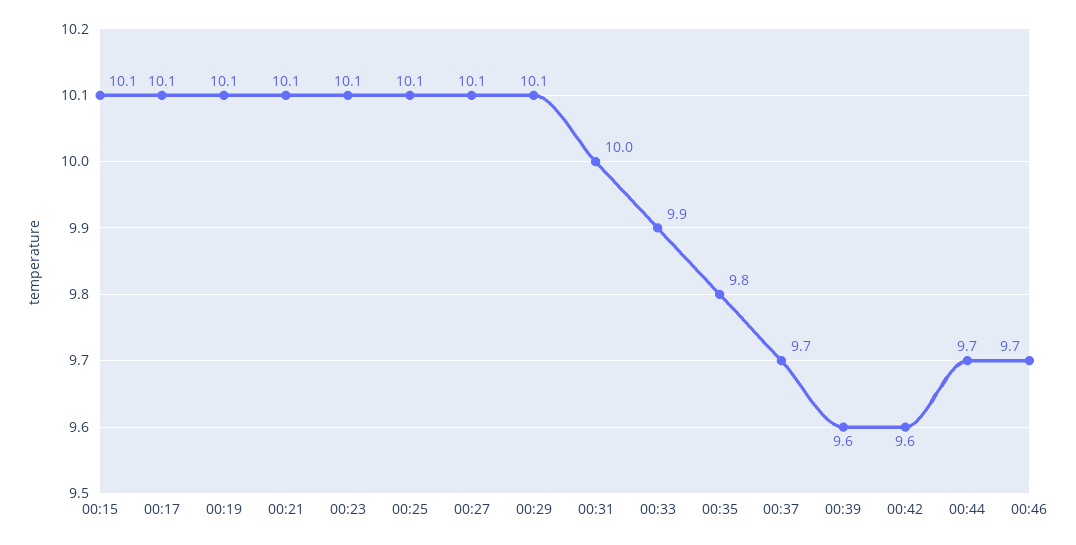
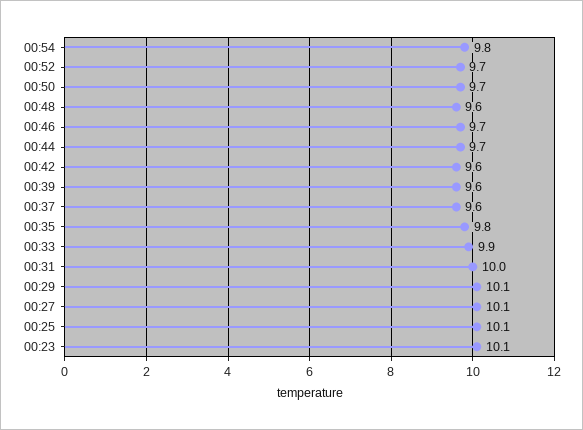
00:15: 10.1 -> none
00:17: 10.1 -> none
00:19: 10.1 -> none
00:21: 10.1 -> none
00:37: 9.7 -> 9.6
00:54: none -> 9.8
00:52: none -> 9.7
00:50: none -> 9.7
00:48: none -> 9.6

